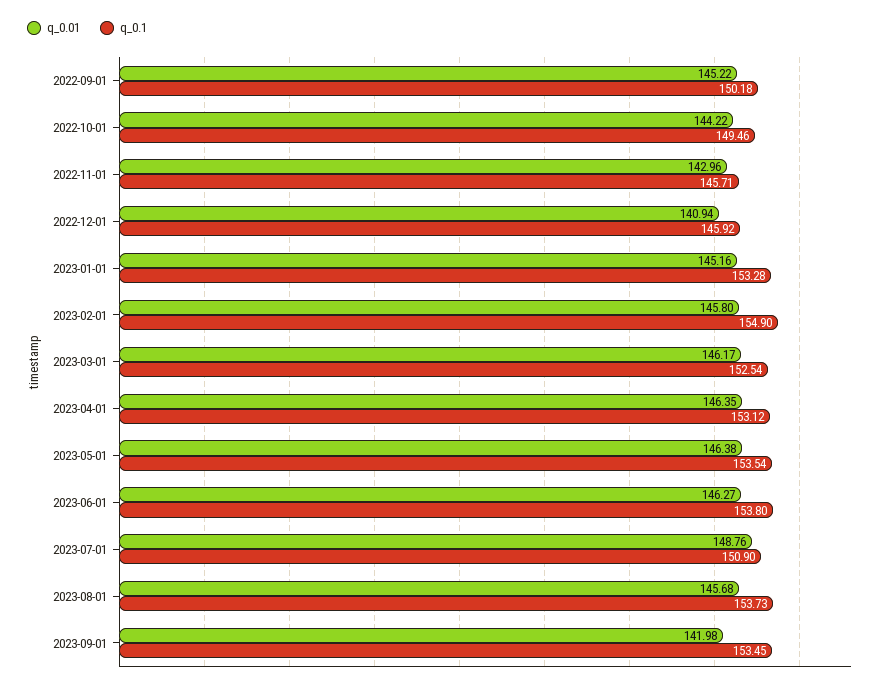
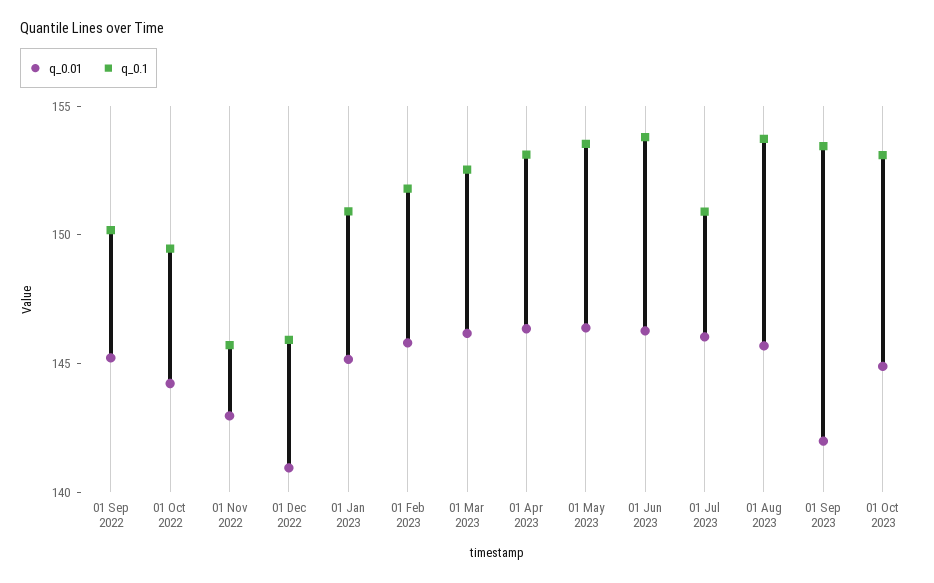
q_0.1, 2023-01-01: 153.28 -> 151
q_0.1, 2023-02-01: 154.9 -> 152
q_0.01, 2023-07-01: 148.76 -> 146
q_0.01, 01 Oct 2023: none -> 145
q_0.1, 01 Oct 2023: none -> 153

